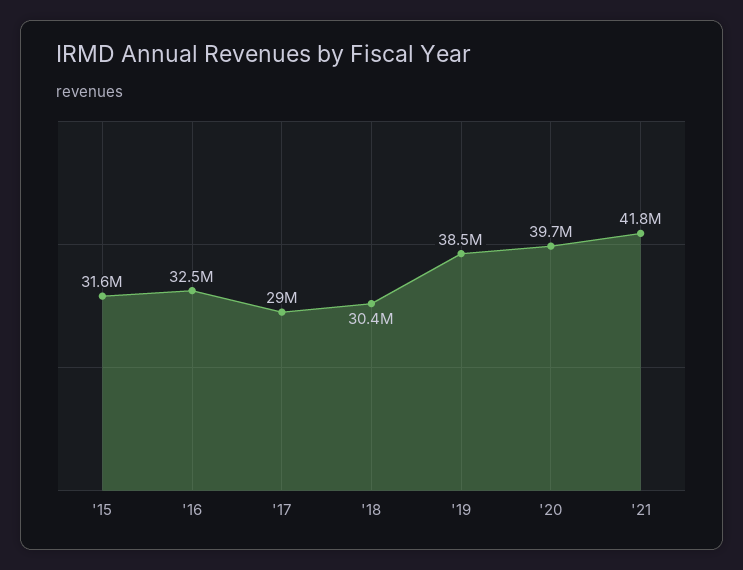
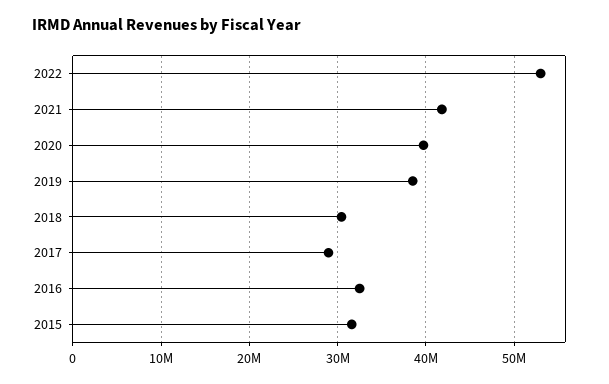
2022: none -> 53000000

